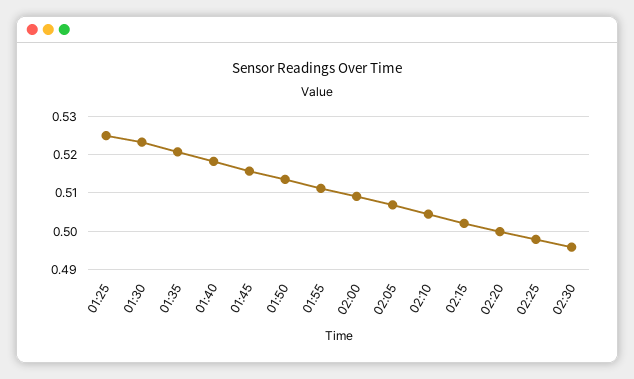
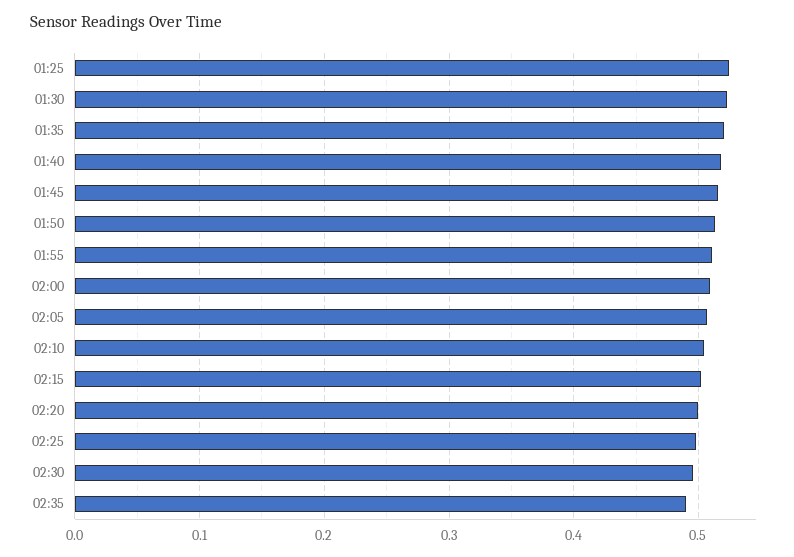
02:35: none -> 0.49

